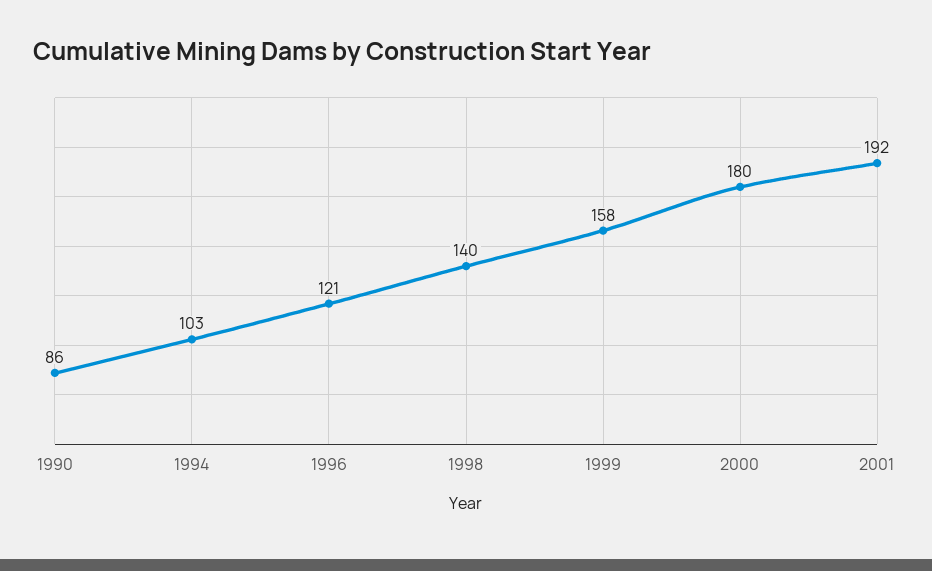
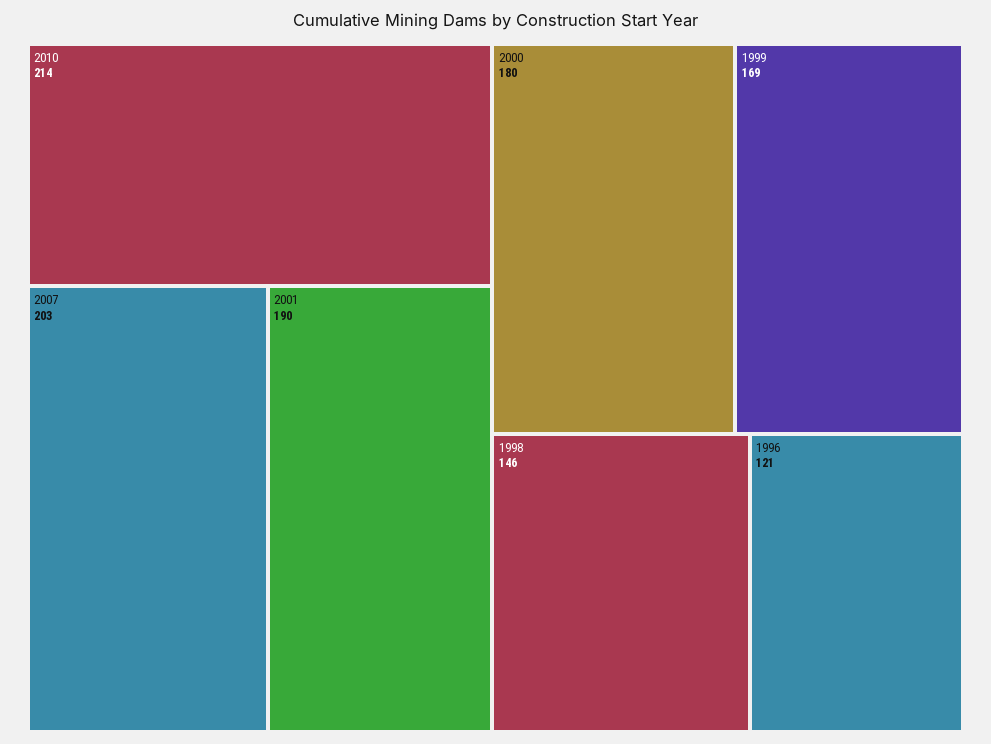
1990: 86 -> none
1994: 103 -> none
1998: 140 -> 146
1999: 158 -> 169
2001: 192 -> 190
2010: none -> 214
2007: none -> 203

